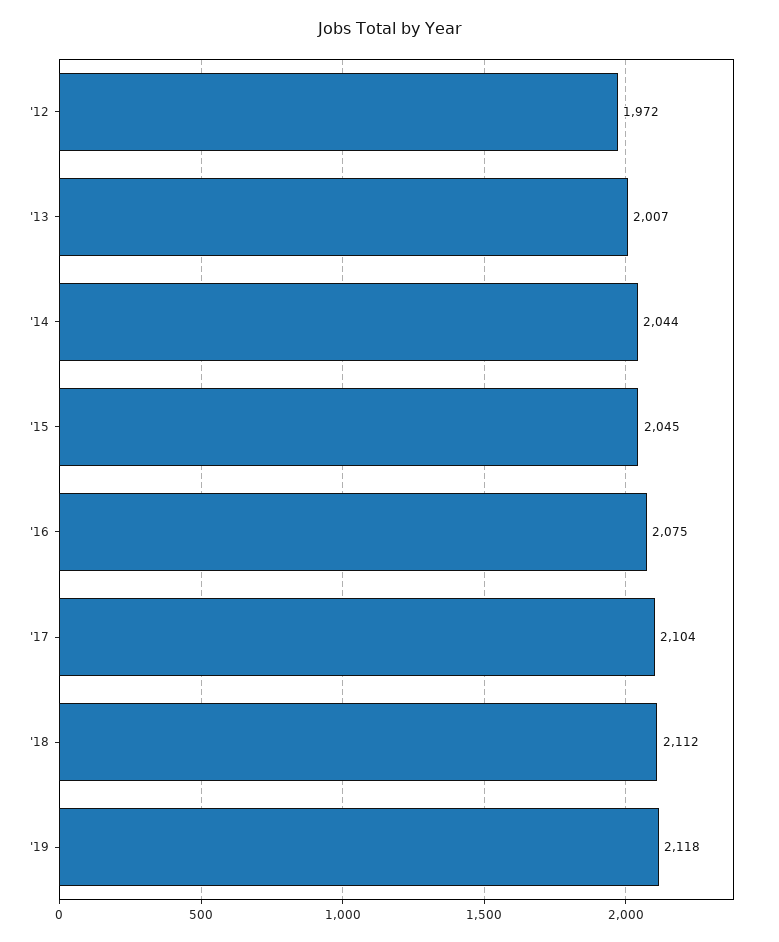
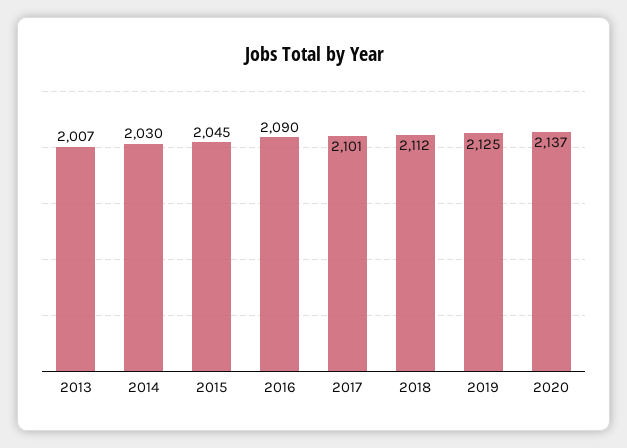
'12: 1972 -> none
'14: 2044 -> 2030
'16: 2075 -> 2090
'17: 2104 -> 2101
'19: 2118 -> 2125
2020: none -> 2137

